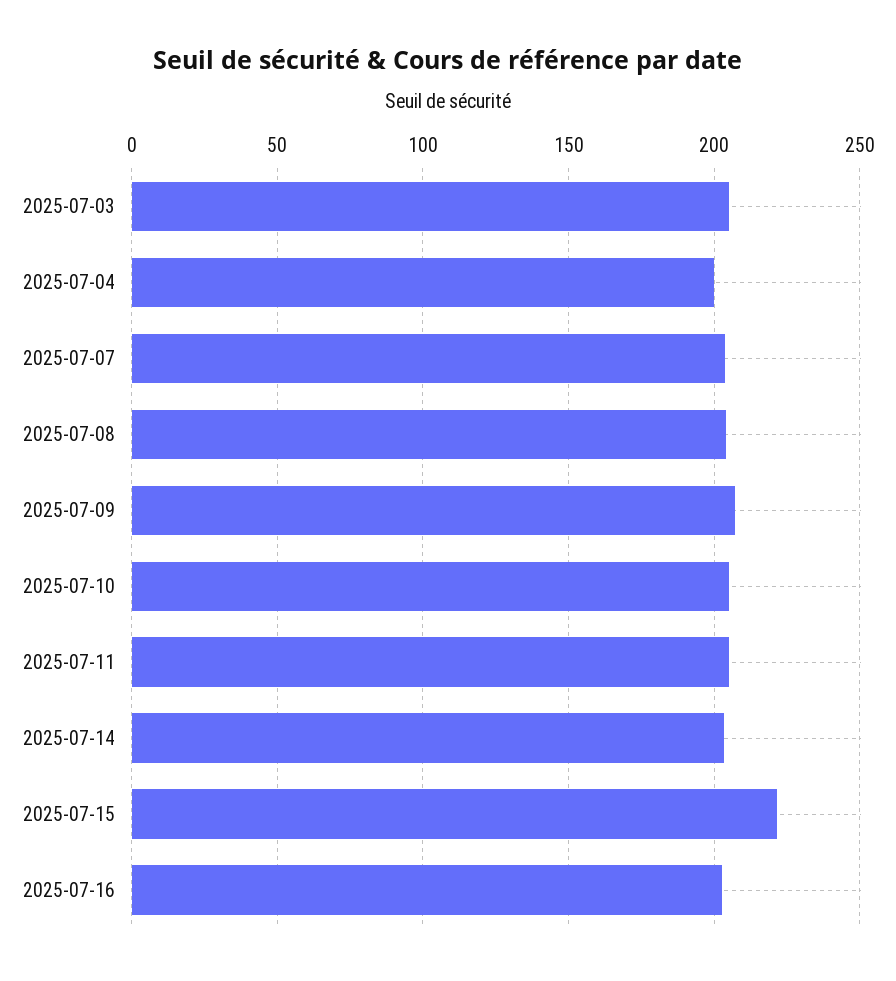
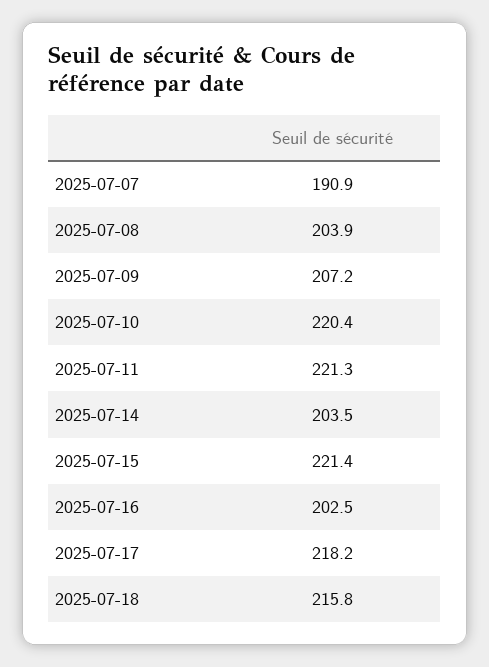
2025-07-03: 205 -> none
2025-07-04: 200 -> none
2025-07-07: 205 -> 190.9
2025-07-10: 205 -> 220.4
2025-07-11: 205 -> 221.3
2025-07-17: none -> 218.2
2025-07-18: none -> 215.8

